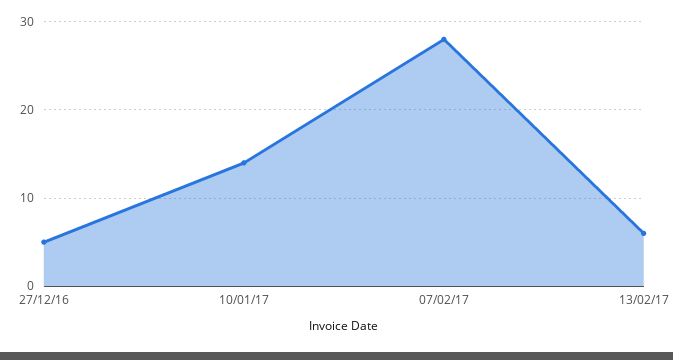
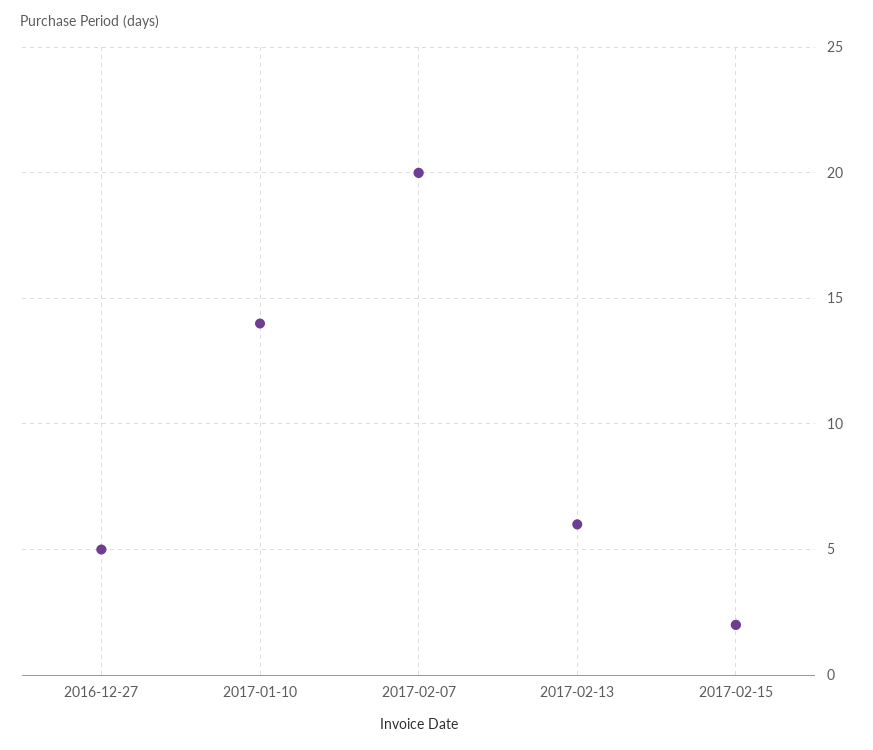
07/02/17: 28 -> 20
2017-02-15: none -> 2

